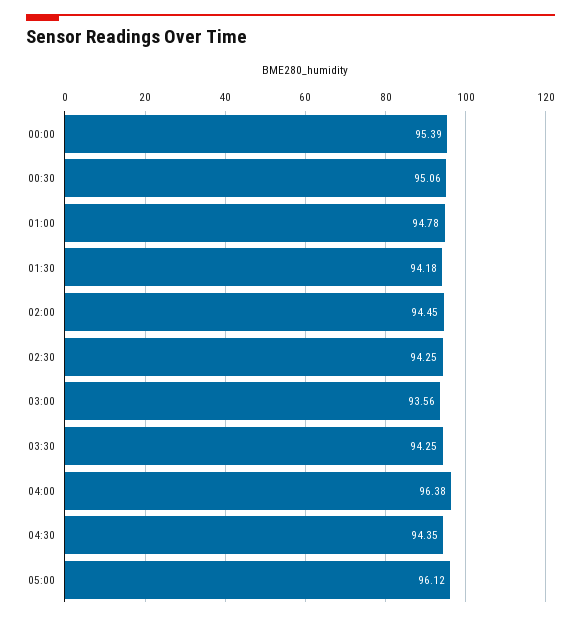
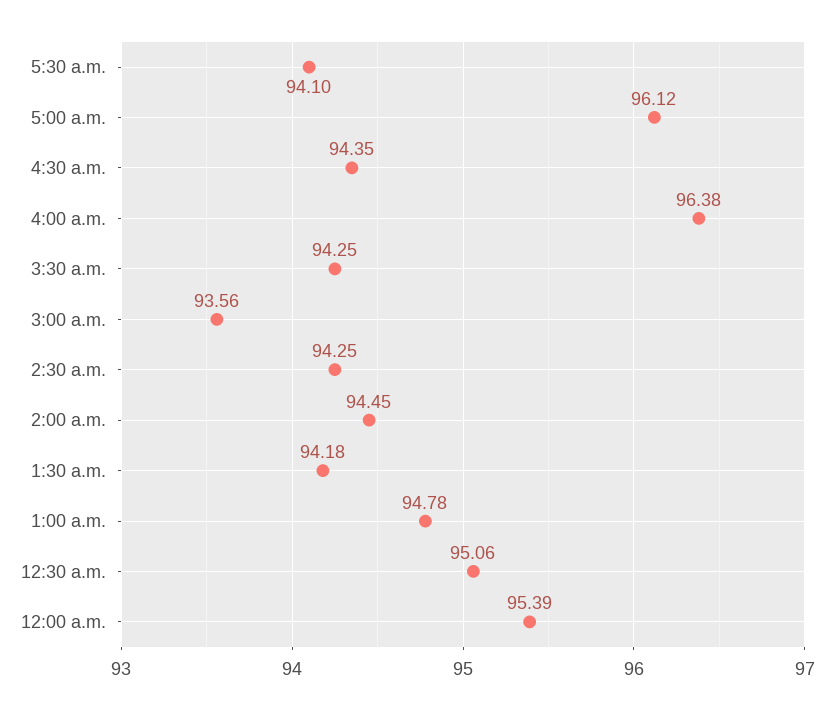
5:30 a.m.: none -> 94.1

